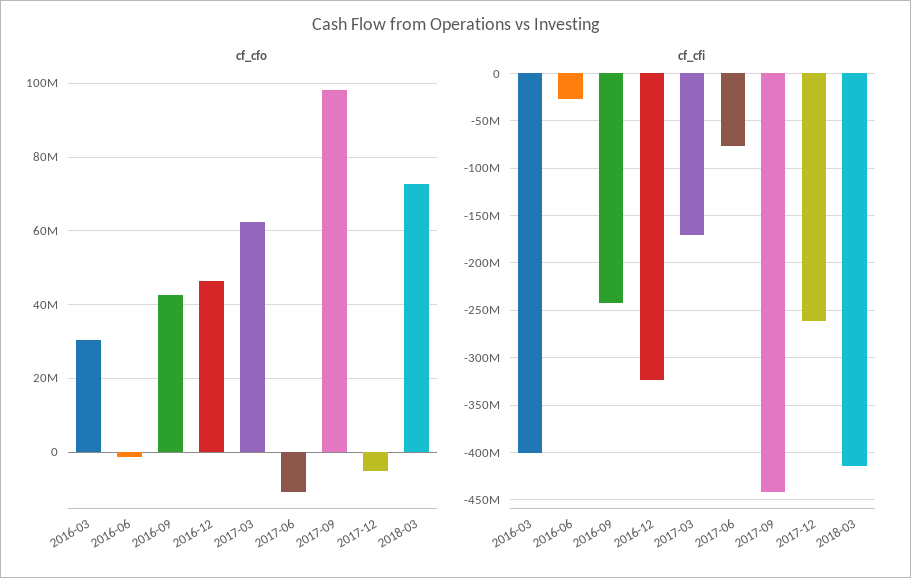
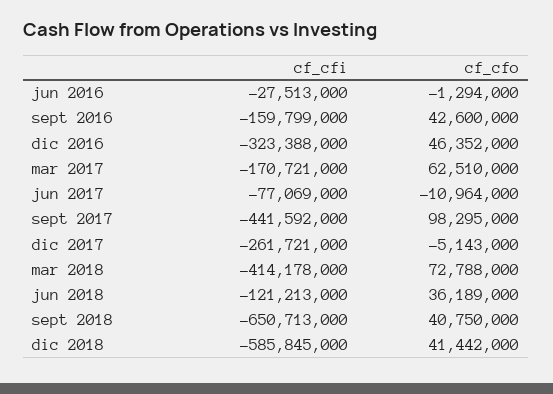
cf_cfo, 2016-03: 30000000 -> none
cf_cfi, 2016-03: -400000000 -> none
cf_cfi, 2016-09: -240000000 -> -159799000
cf_cfi, jun 2018: none -> -121213000
cf_cfo, jun 2018: none -> 36189000
cf_cfi, sept 2018: none -> -650713000
cf_cfo, sept 2018: none -> 40750000
cf_cfi, dic 2018: none -> -585845000
cf_cfo, dic 2018: none -> 41442000

